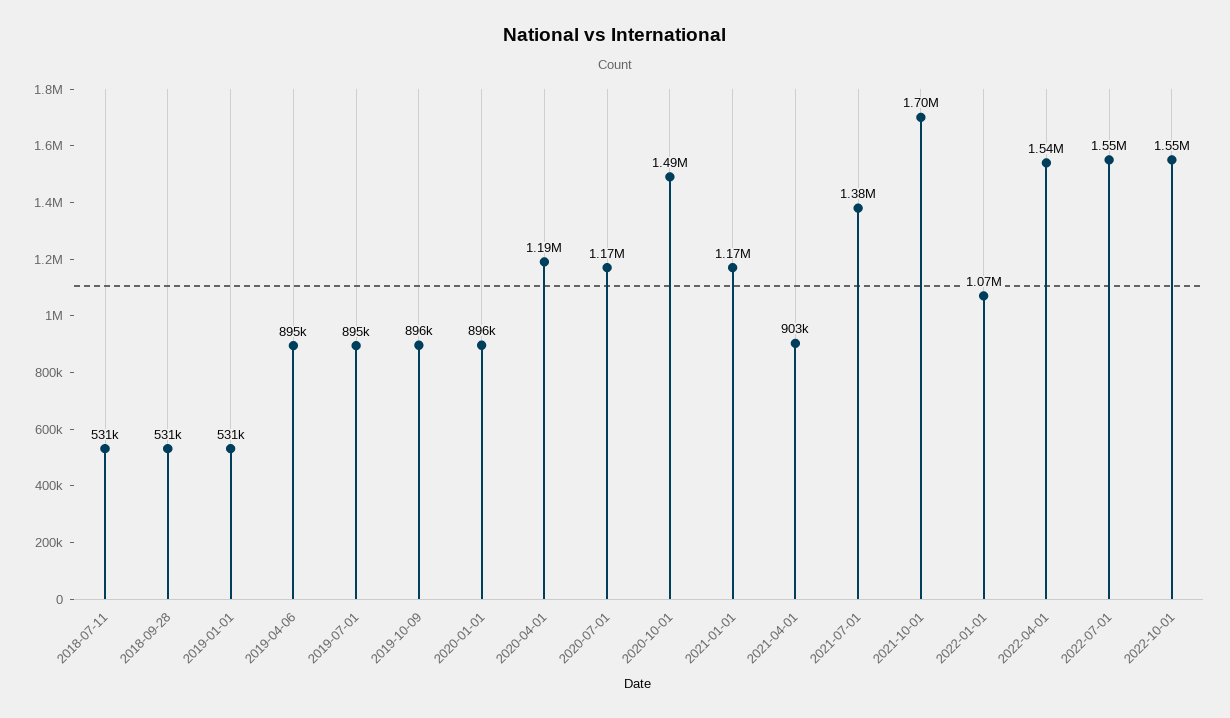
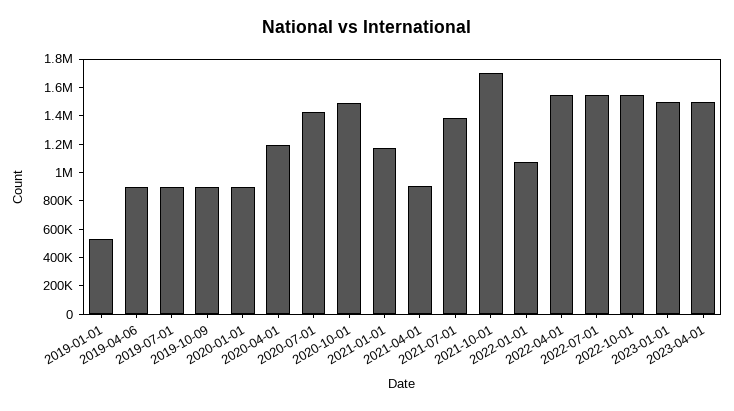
2018-07-11: 531000 -> none
2018-09-28: 531000 -> none
2020-07-01: 1170000 -> 1400000
2023-01-01: none -> 1500000
2023-04-01: none -> 1500000

